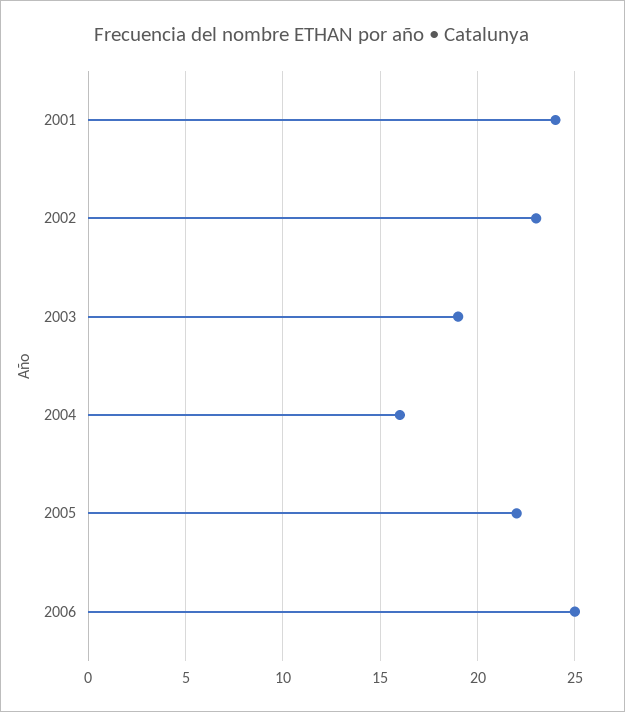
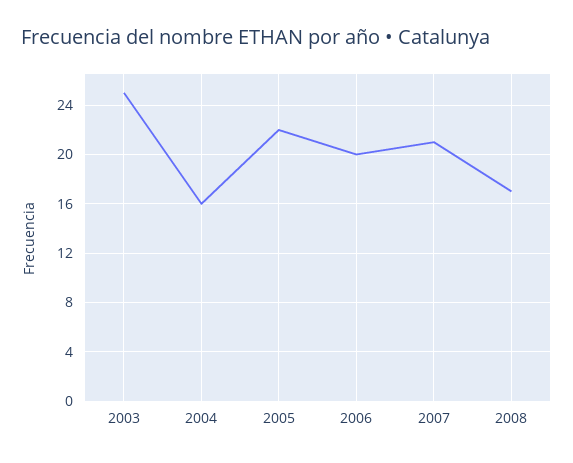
2001: 24 -> none
2002: 23 -> none
2003: 19 -> 25
2006: 25 -> 20
2007: none -> 21
2008: none -> 17

